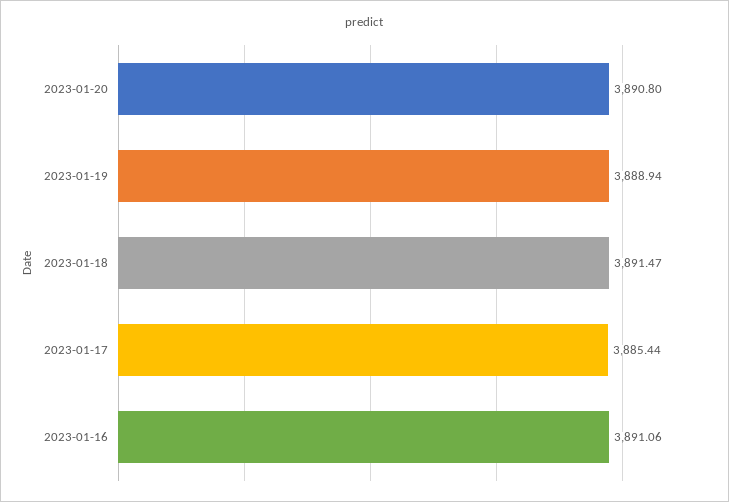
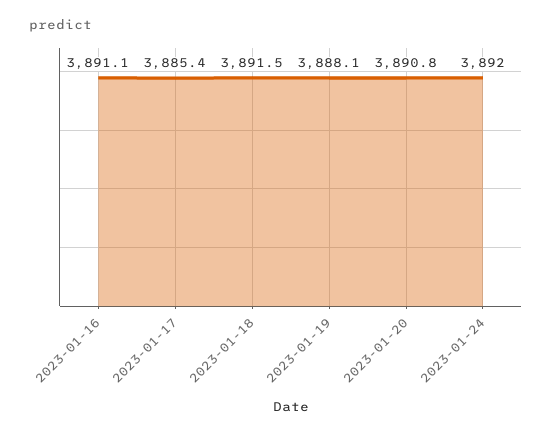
2023-01-19: 3888.94 -> 3888.1
2023-01-24: none -> 3892

